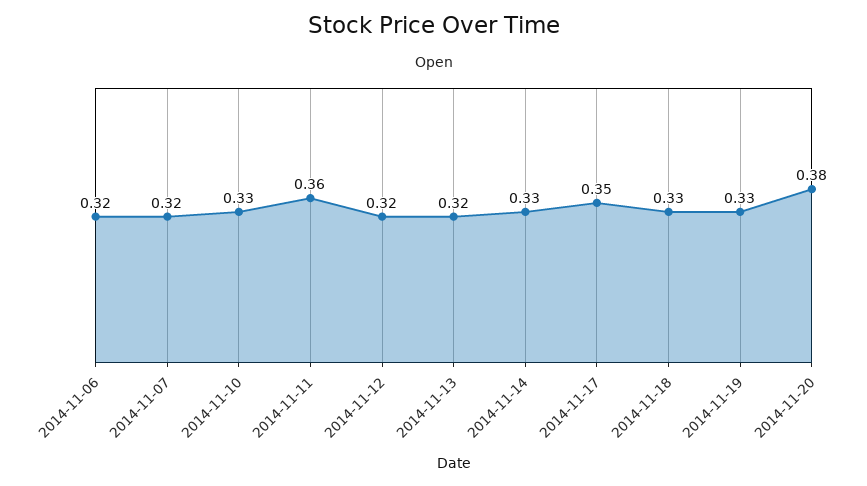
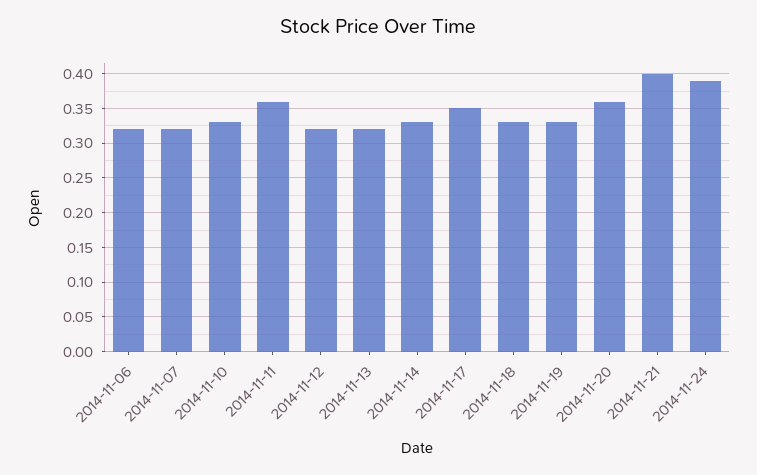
2014-11-20: 0.38 -> 0.36
2014-11-21: none -> 0.4
2014-11-24: none -> 0.39

